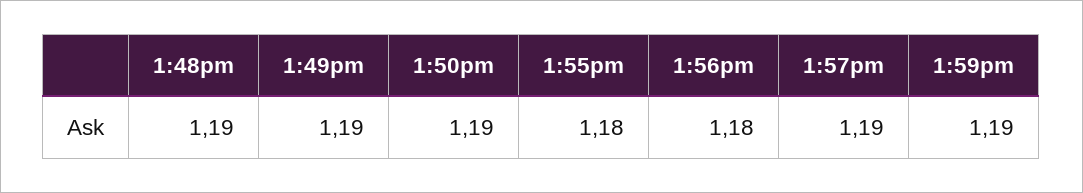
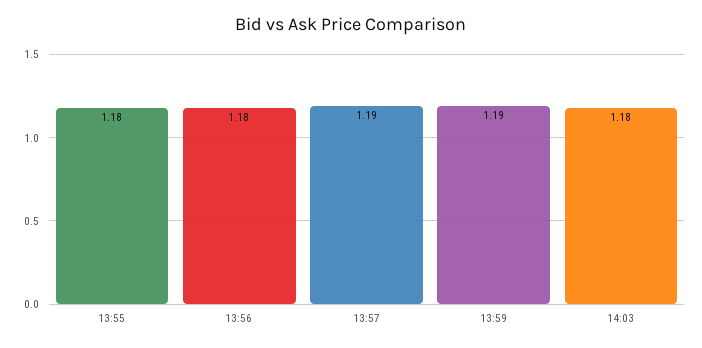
1:48pm: 1.19 -> none
1:49pm: 1.19 -> none
1:50pm: 1.19 -> none
14:03: none -> 1.18

